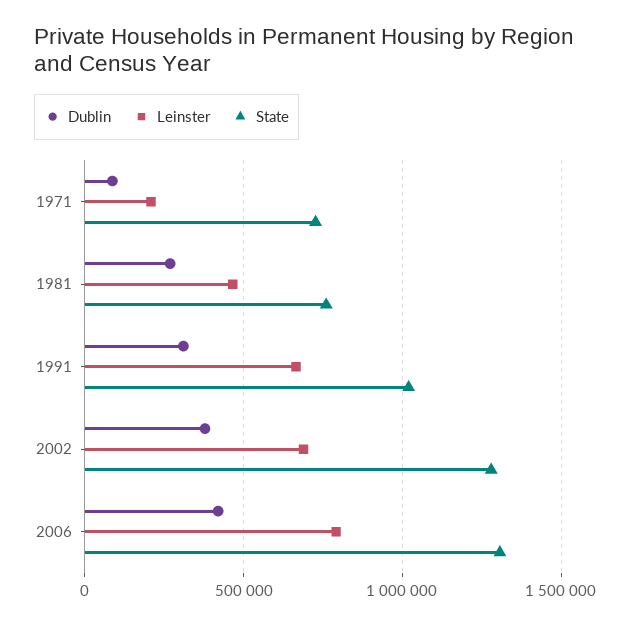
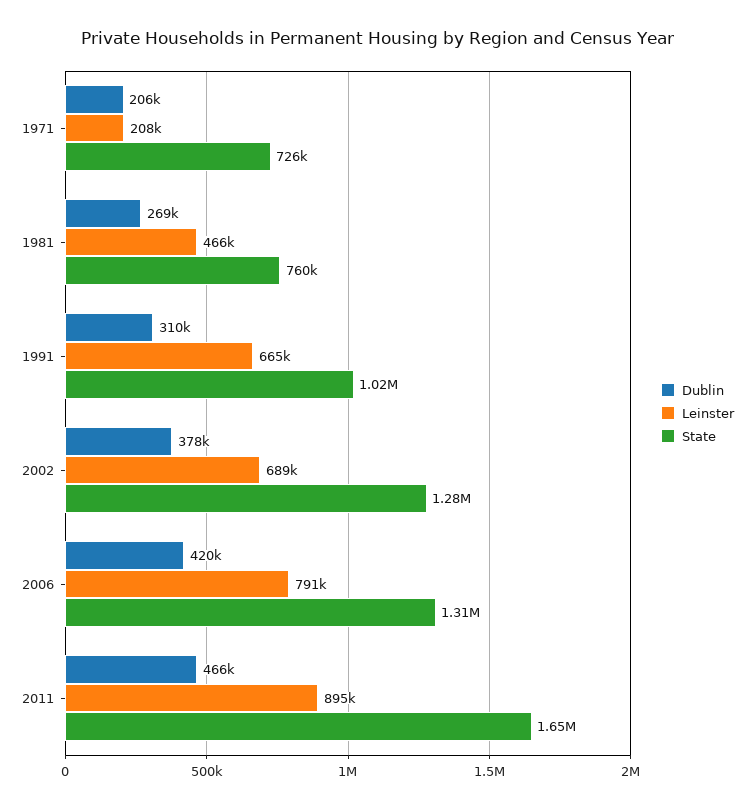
Dublin, 1971: 100000 -> 206000
Dublin, 2011: none -> 466000
Leinster, 2011: none -> 895000
State, 2011: none -> 1650000

